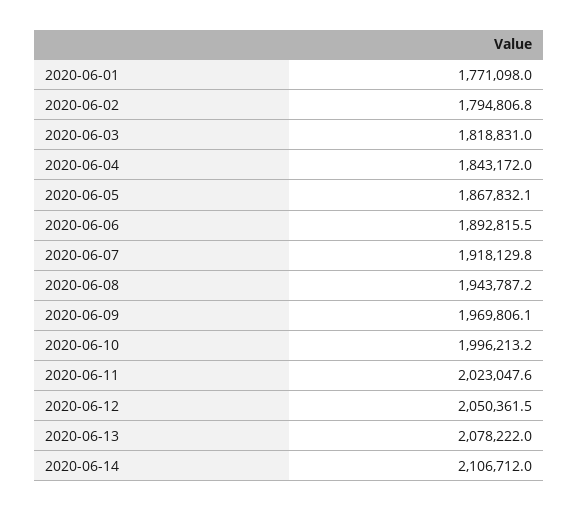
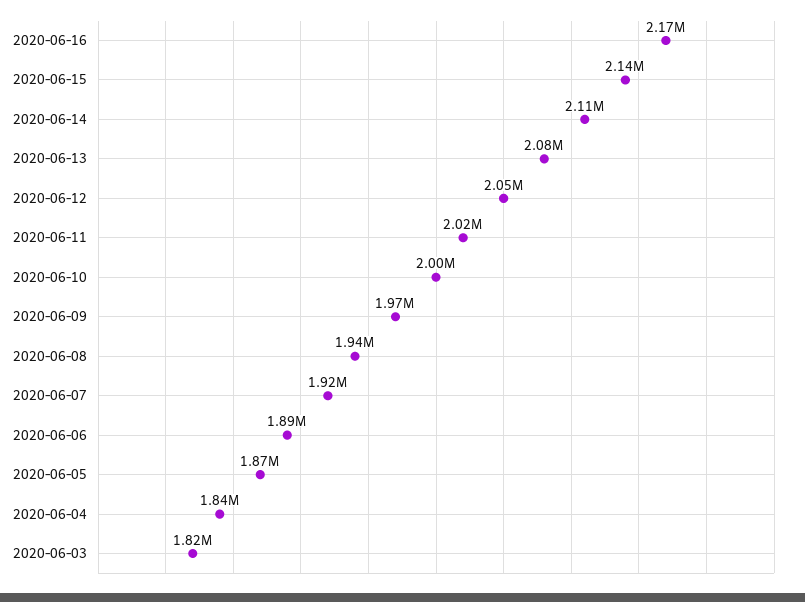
2020-06-01: 1771098 -> none
2020-06-02: 1794806.8 -> none
2020-06-16: none -> 2170000
2020-06-15: none -> 2140000

